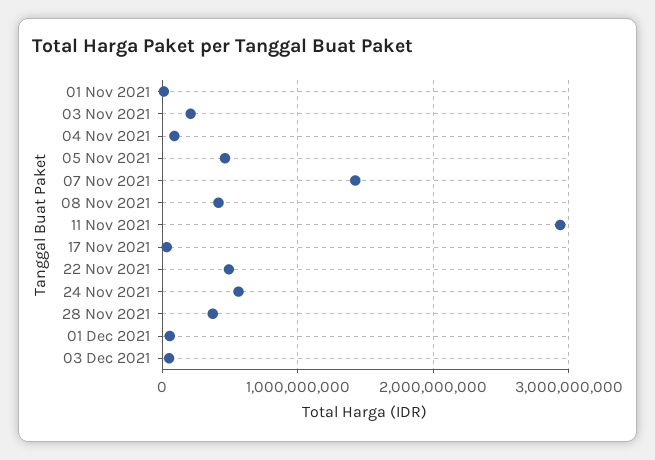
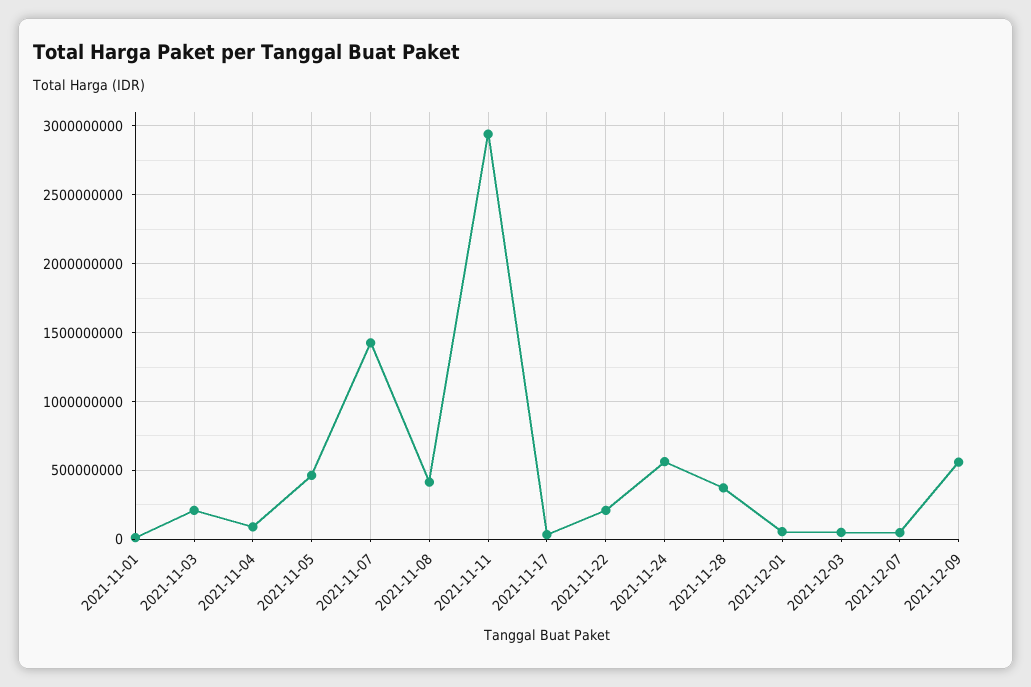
22 Nov 2021: 500000000 -> 200000000
2021-12-07: none -> 50000000
2021-12-09: none -> 550000000

